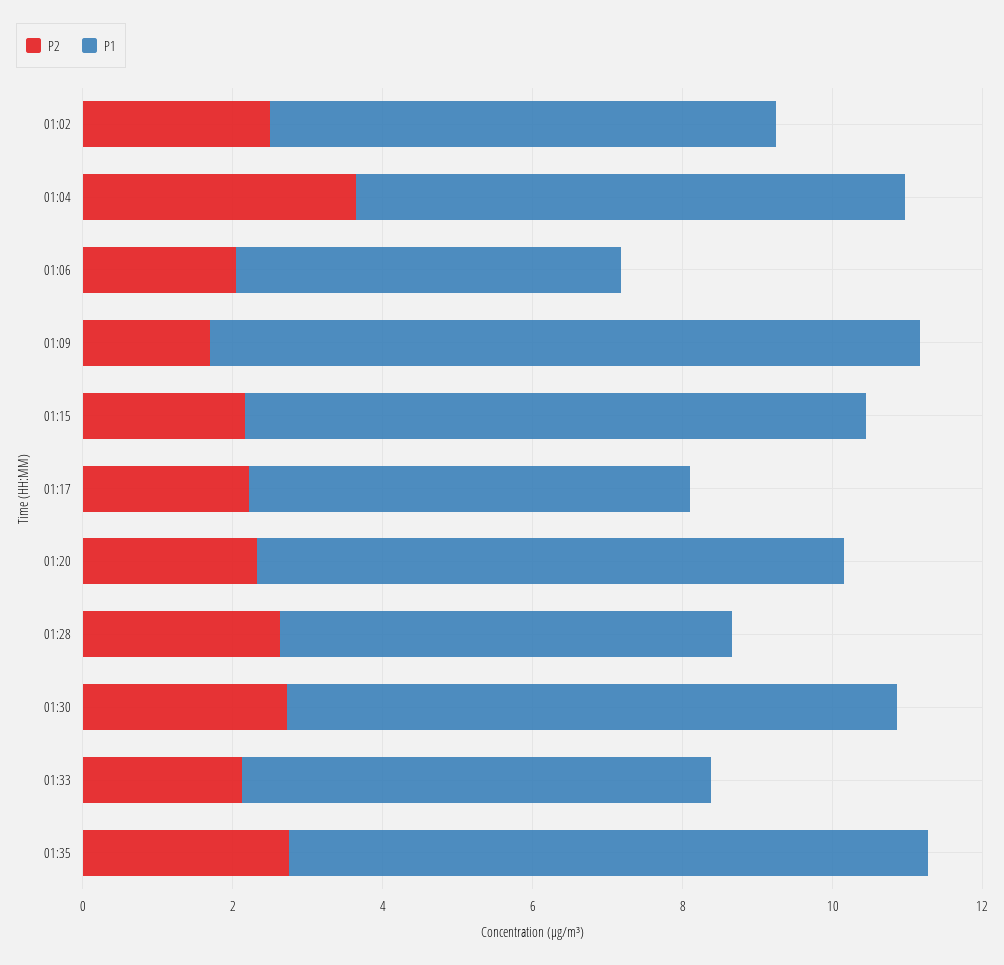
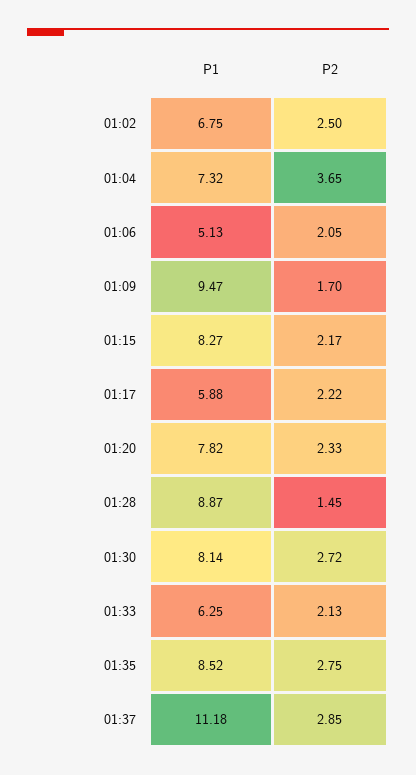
P2, 01:28: 2.5 -> 1.45
P1, 01:28: 6 -> 8.87
P1, 01:37: none -> 11.18
P2, 01:37: none -> 2.85

